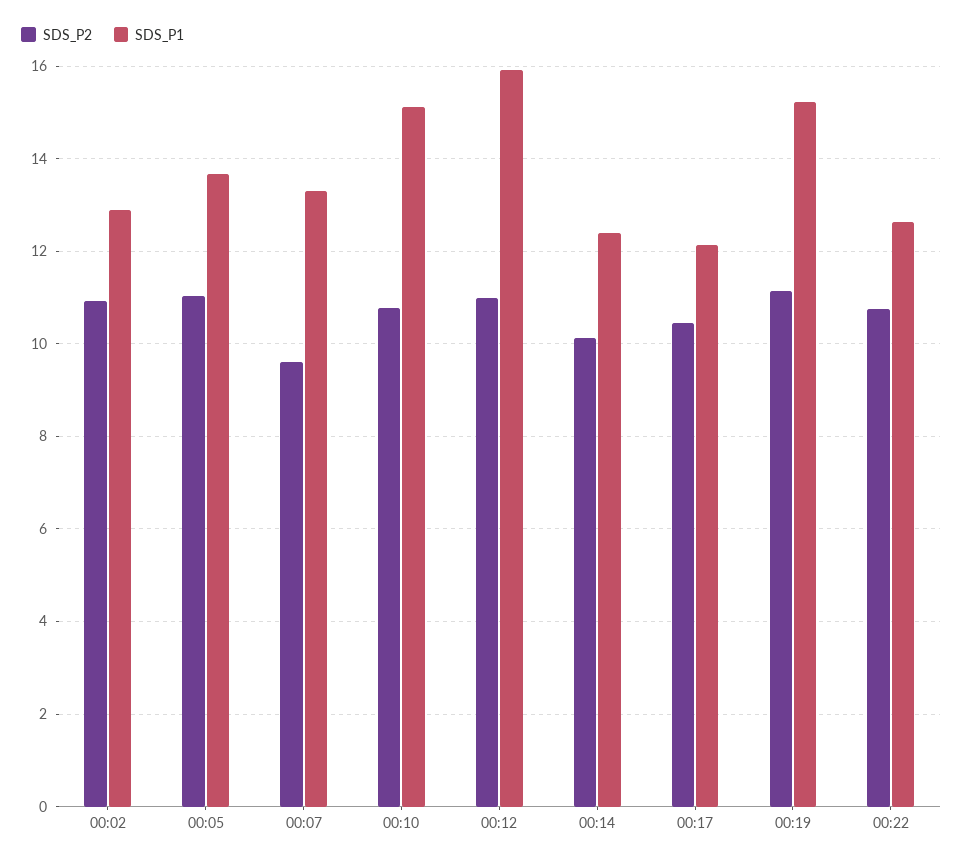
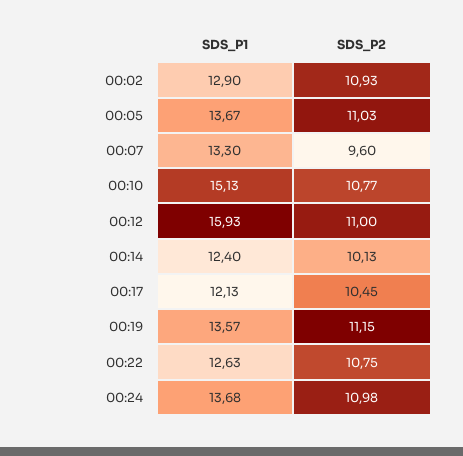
SDS_P1, 00:19: 15.2 -> 13.57
SDS_P1, 00:24: none -> 13.68
SDS_P2, 00:24: none -> 10.98

